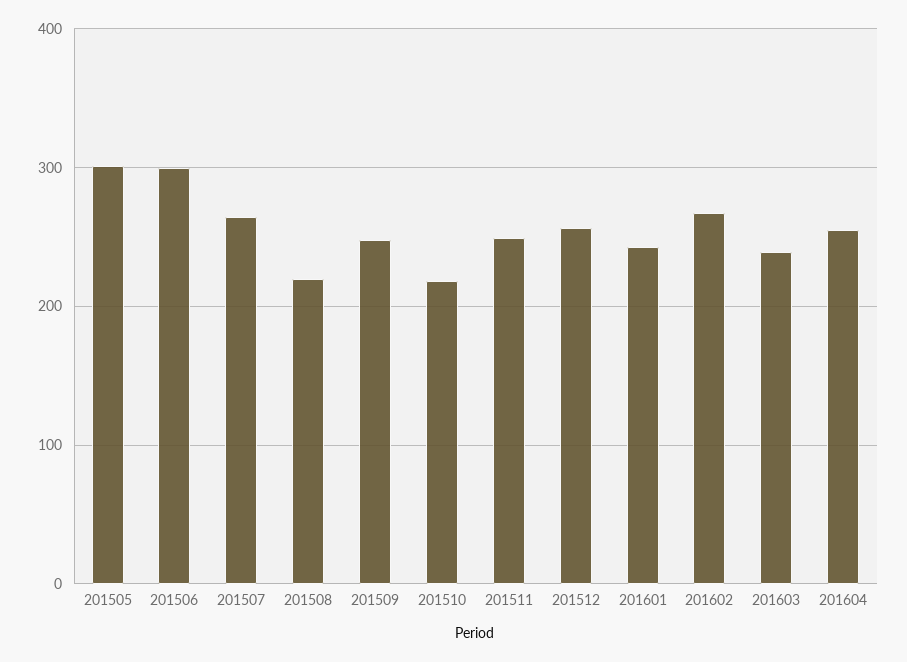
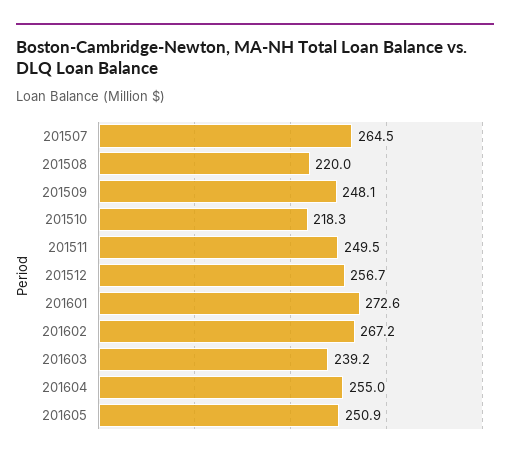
201505: 300 -> none
201506: 300 -> none
201601: 240 -> 272.6
201605: none -> 250.9

